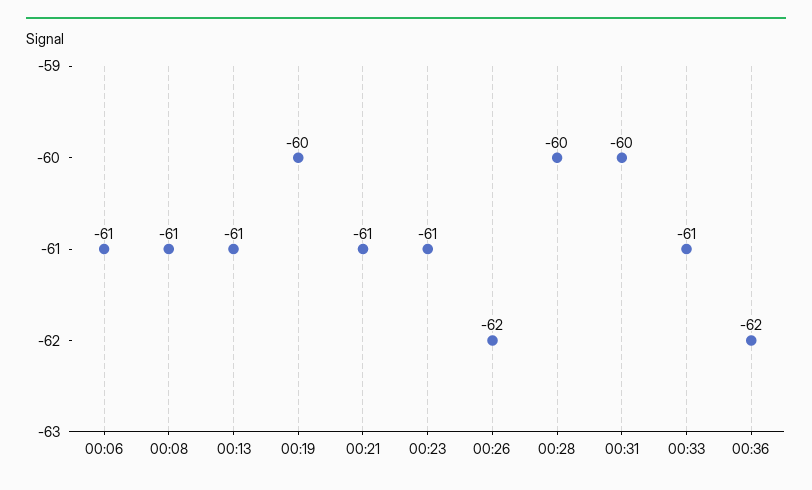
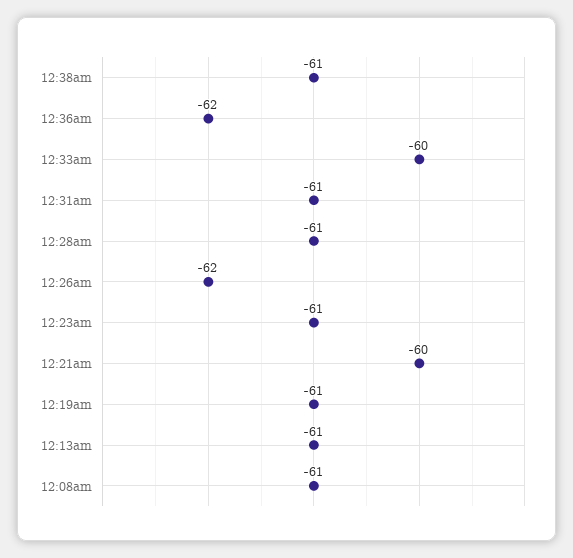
00:06: -61 -> none
00:19: -60 -> -61
00:21: -61 -> -60
00:28: -60 -> -61
00:31: -60 -> -61
00:33: -61 -> -60
12:38am: none -> -61

